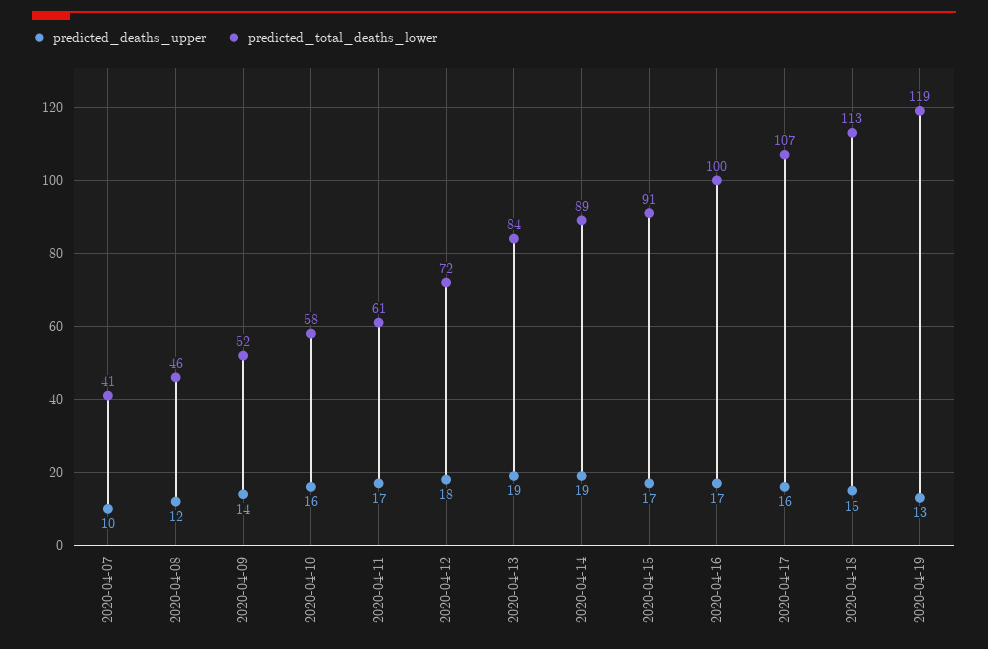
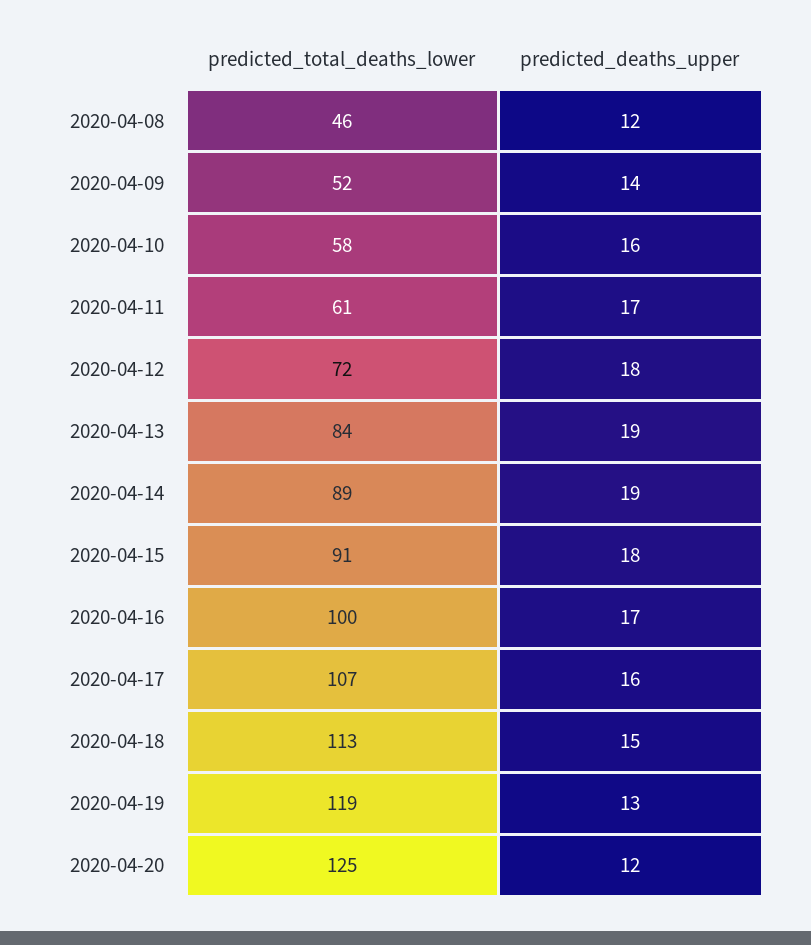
predicted_deaths_upper, 2020-04-07: 10 -> none
predicted_total_deaths_lower, 2020-04-07: 41 -> none
predicted_deaths_upper, 2020-04-15: 17 -> 18
predicted_total_deaths_lower, 2020-04-20: none -> 125
predicted_deaths_upper, 2020-04-20: none -> 12

